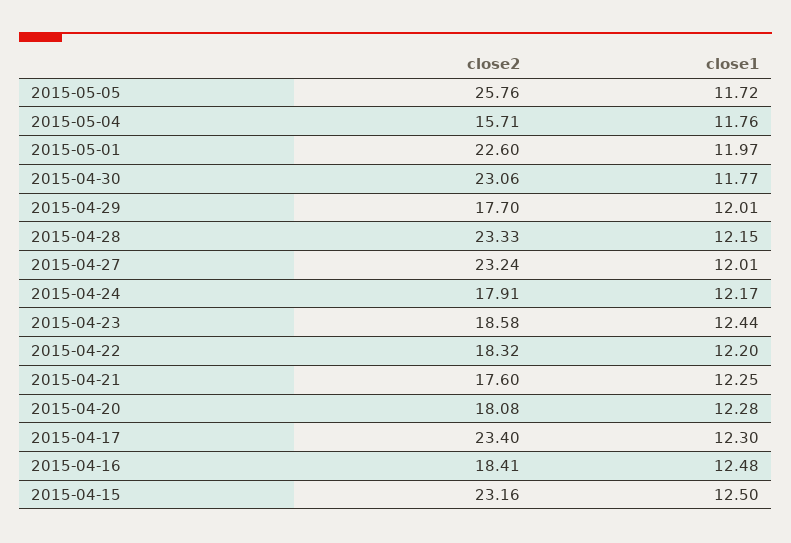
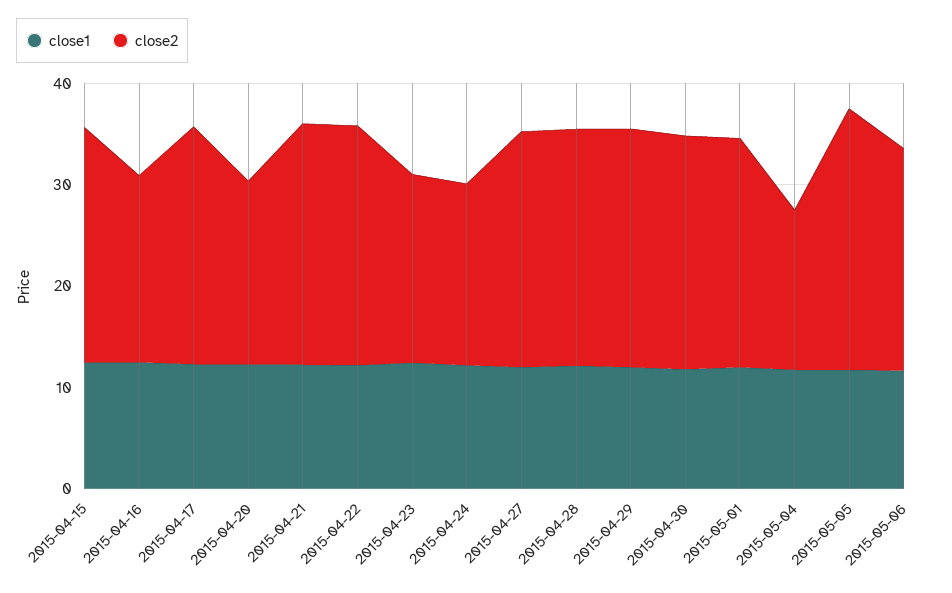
close2, 2015-04-29: 17.7 -> 24
close2, 2015-04-22: 18.32 -> 24
close2, 2015-04-21: 17.6 -> 24
close1, 2015-05-06: none -> 12
close2, 2015-05-06: none -> 22

